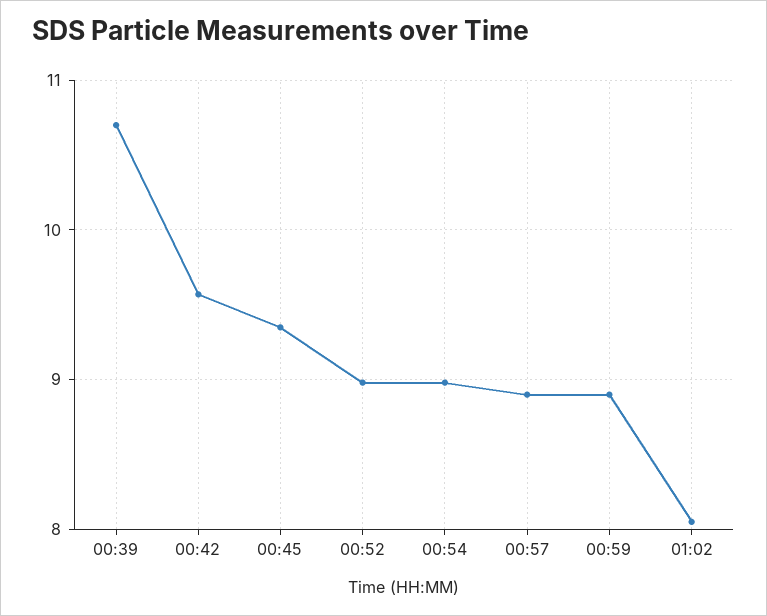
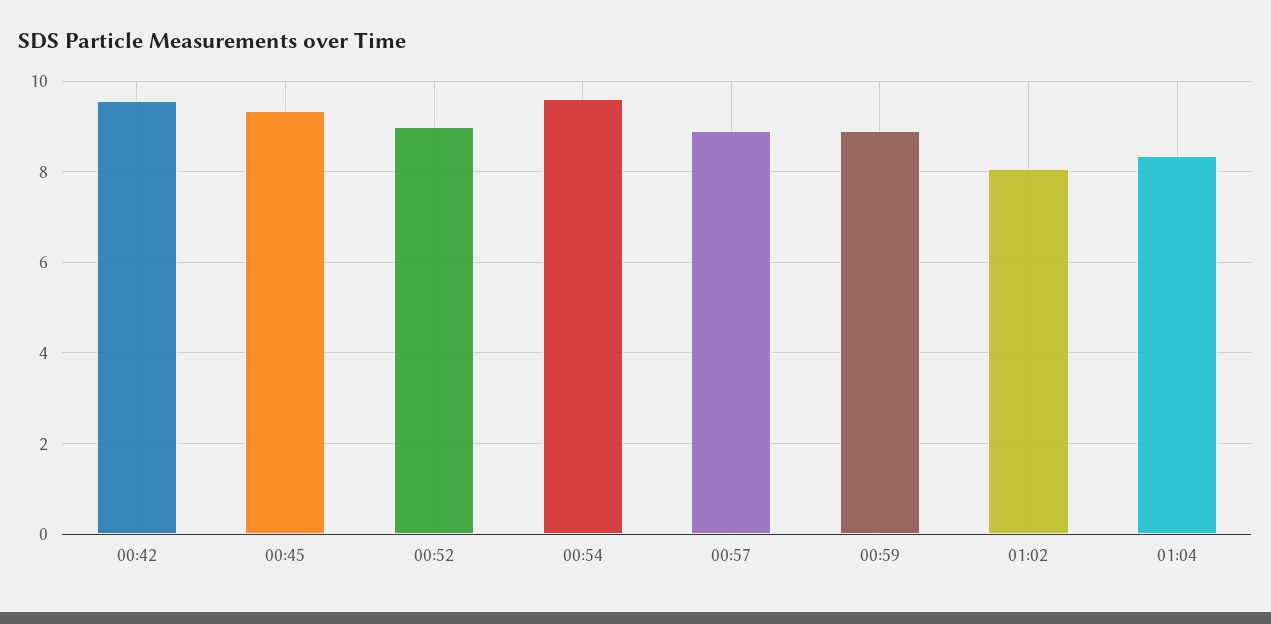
00:39: 10.7 -> none
00:54: 9 -> 9.6
01:04: none -> 8.4

